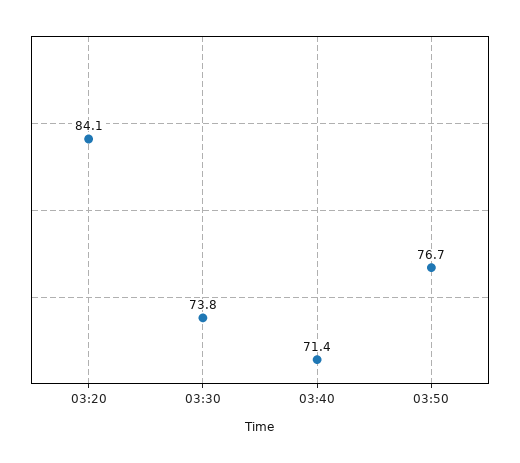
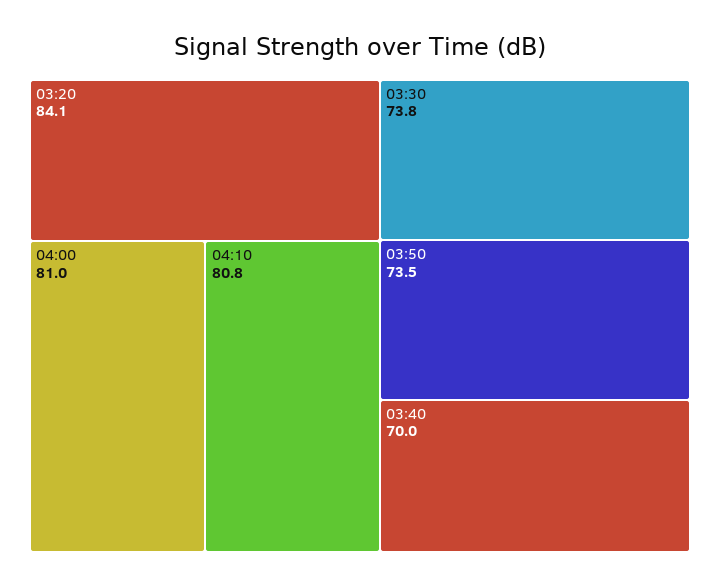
03:40: 71.4 -> 70
03:50: 76.7 -> 73.5
04:00: none -> 81
04:10: none -> 80.8

